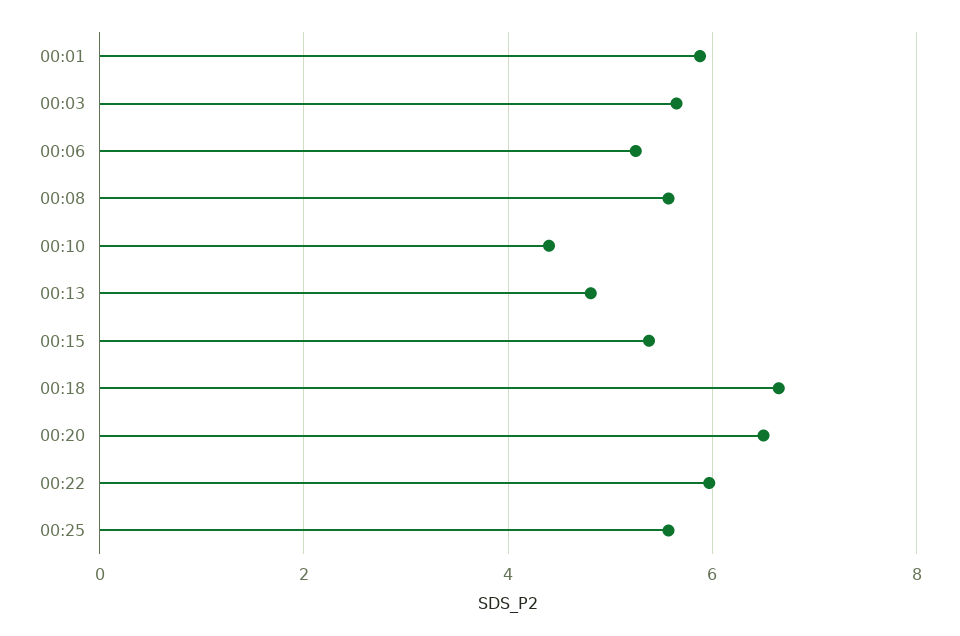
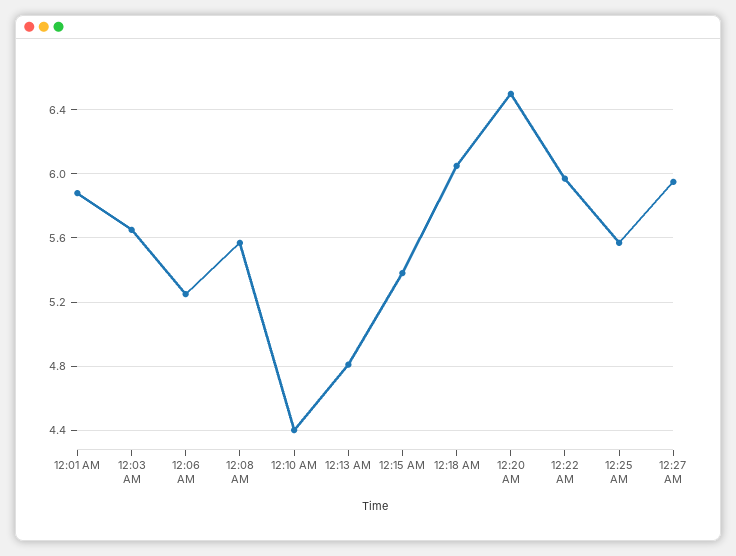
00:18: 6.6 -> 6.05
12:27 AM: none -> 5.95

